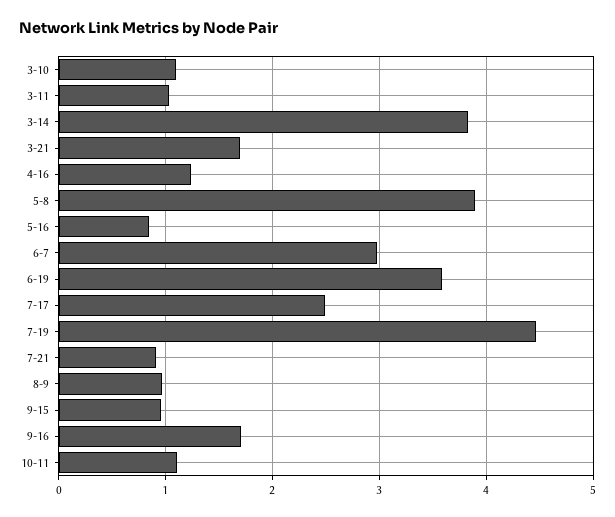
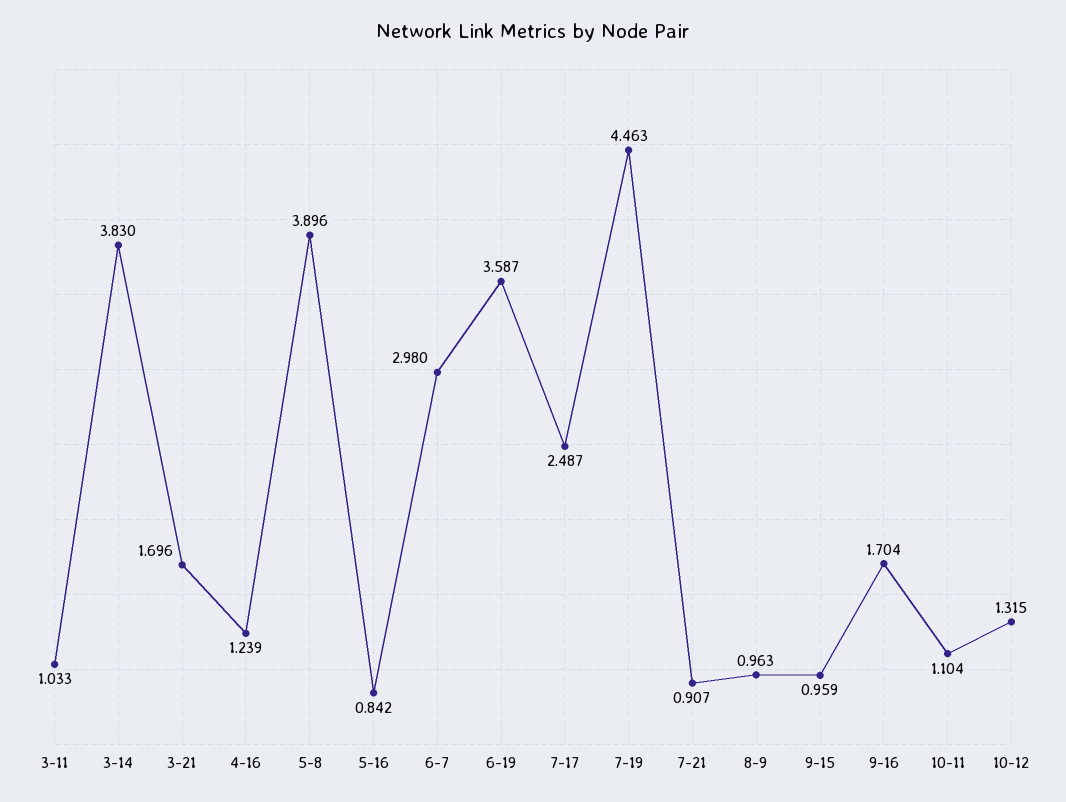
3-10: 1.1 -> none
10-12: none -> 1.315

